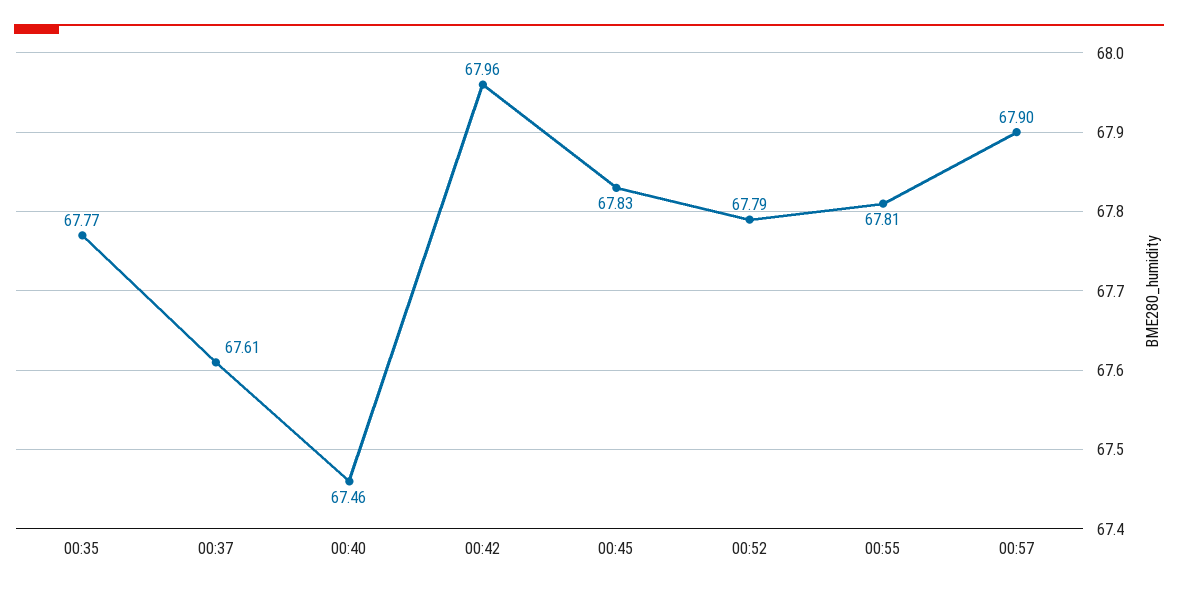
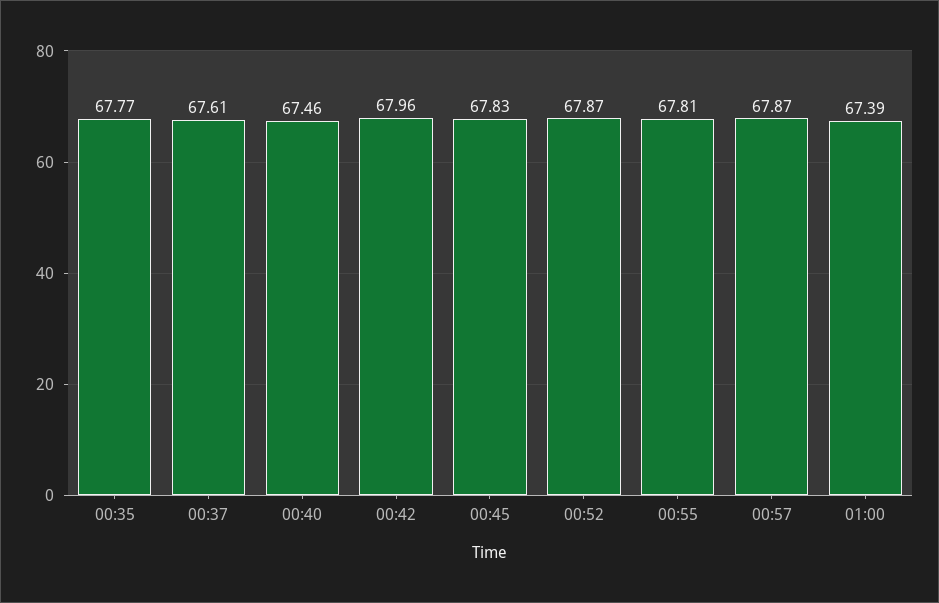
00:52: 67.79 -> 67.87
00:57: 67.9 -> 67.87
01:00: none -> 67.39

